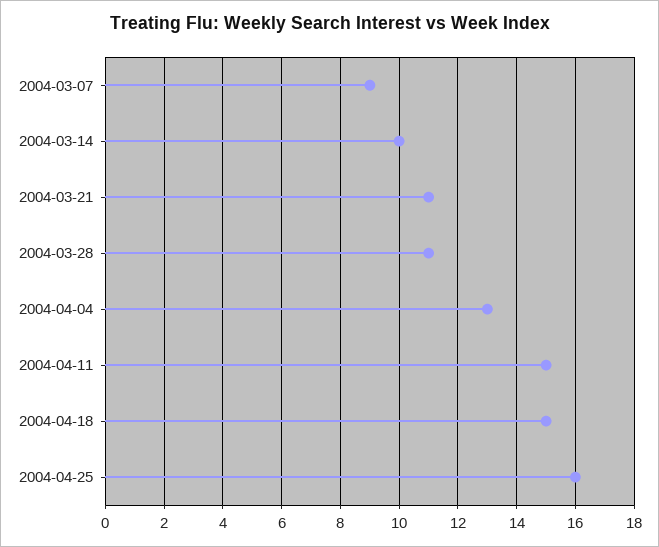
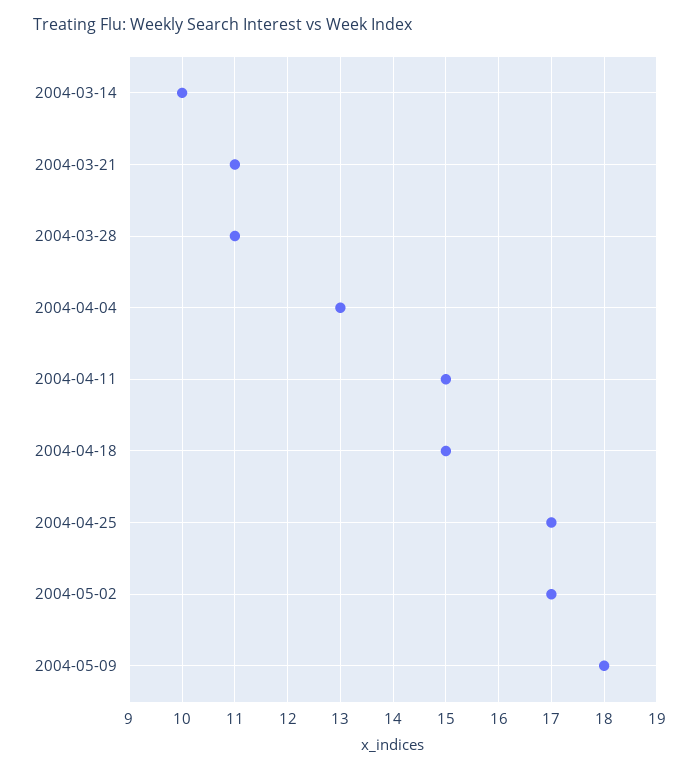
2004-03-07: 9 -> none
2004-04-25: 16 -> 17
2004-05-02: none -> 17
2004-05-09: none -> 18

